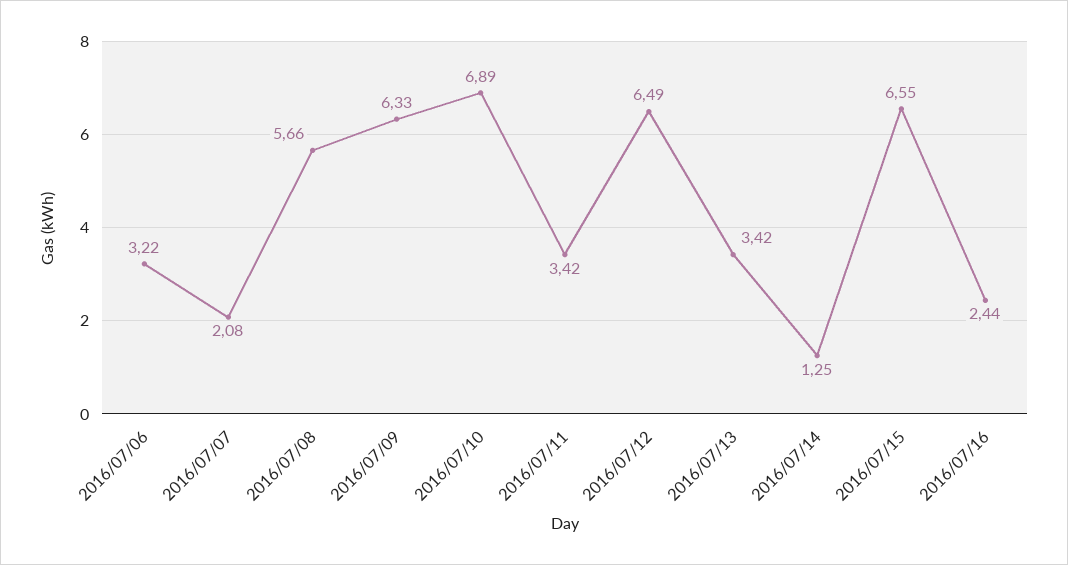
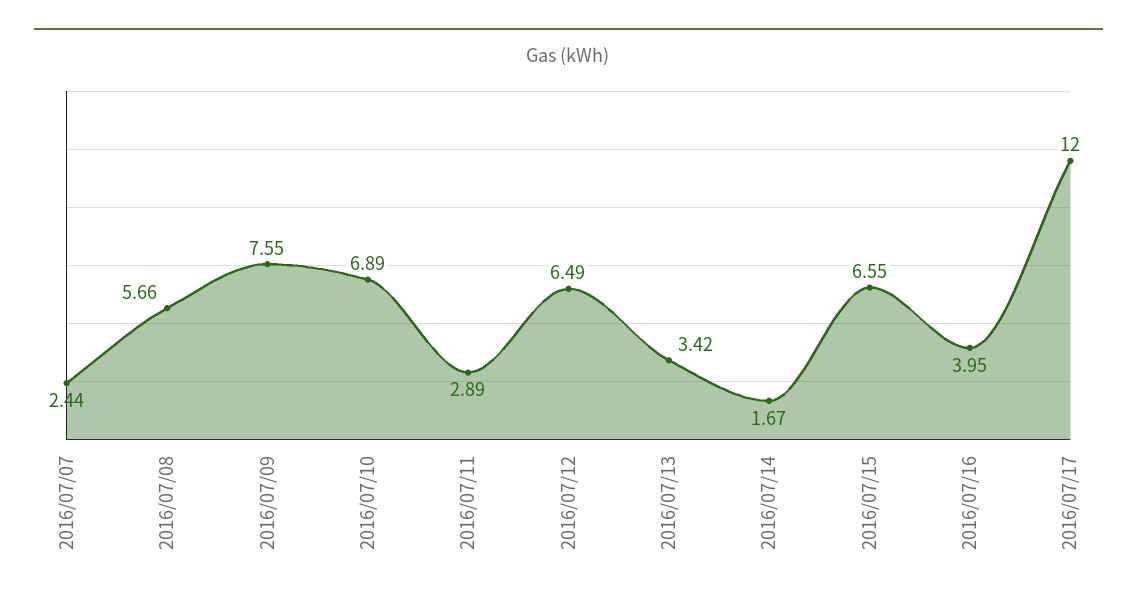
2016/07/06: 3.22 -> none
2016/07/07: 2.08 -> 2.44
2016/07/09: 6.33 -> 7.55
2016/07/11: 3.42 -> 2.89
2016/07/14: 1.25 -> 1.67
2016/07/16: 2.44 -> 3.95
2016/07/17: none -> 12

